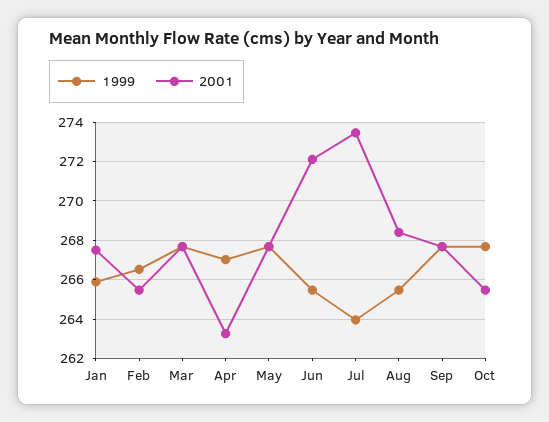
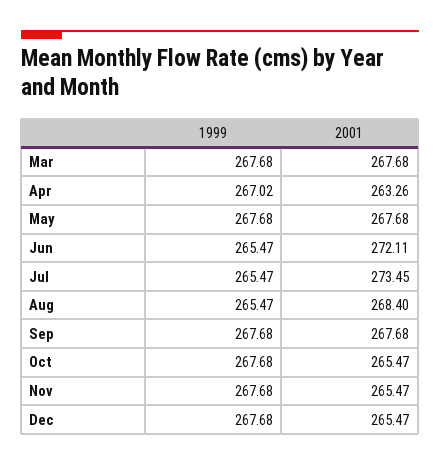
1999, Jan: 266 -> none
2001, Jan: 267.5 -> none
1999, Feb: 266.5 -> none
2001, Feb: 265.5 -> none
1999, Jul: 264 -> 265.47
1999, Nov: none -> 267.68
2001, Nov: none -> 265.47
1999, Dec: none -> 267.68
2001, Dec: none -> 265.47

